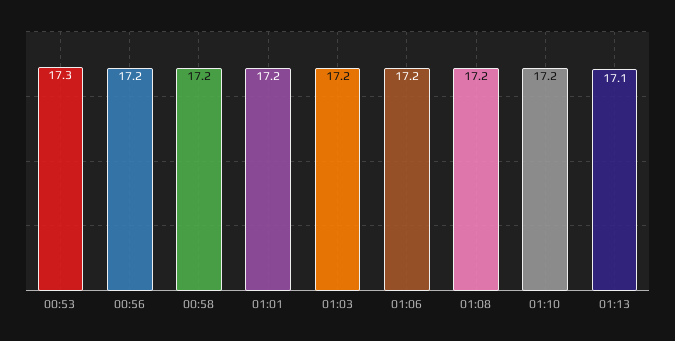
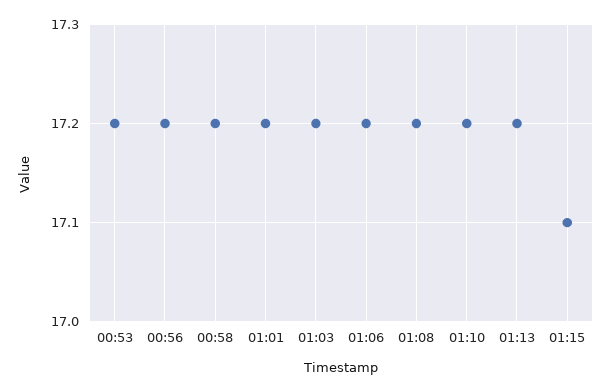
00:53: 17.3 -> 17.2
01:13: 17.1 -> 17.2
01:15: none -> 17.1

